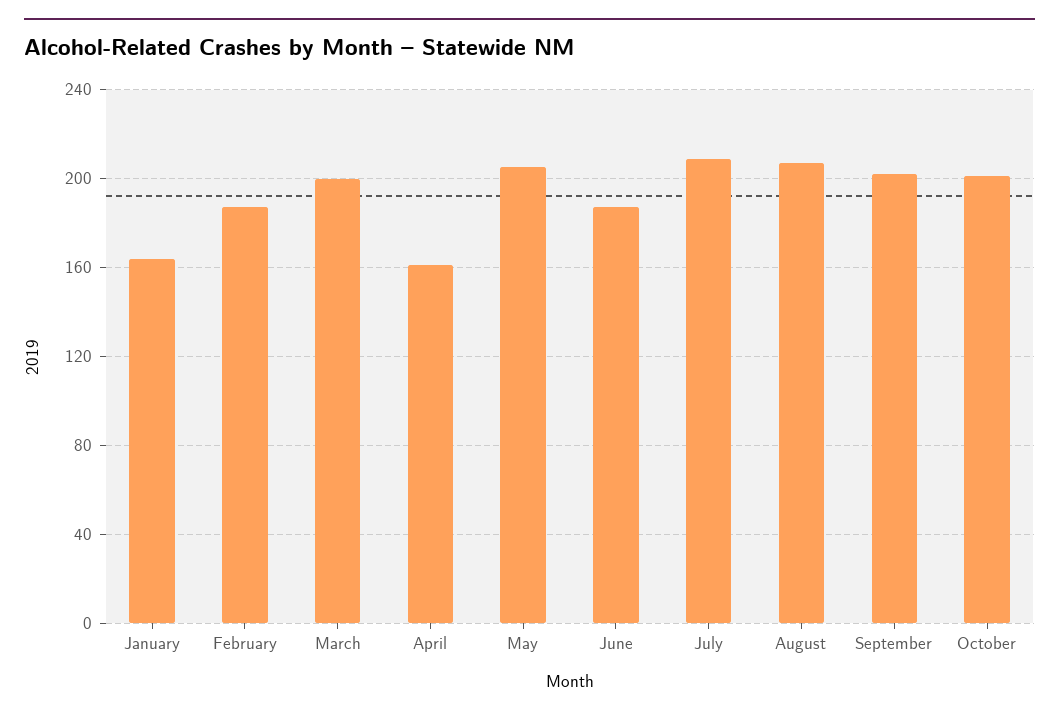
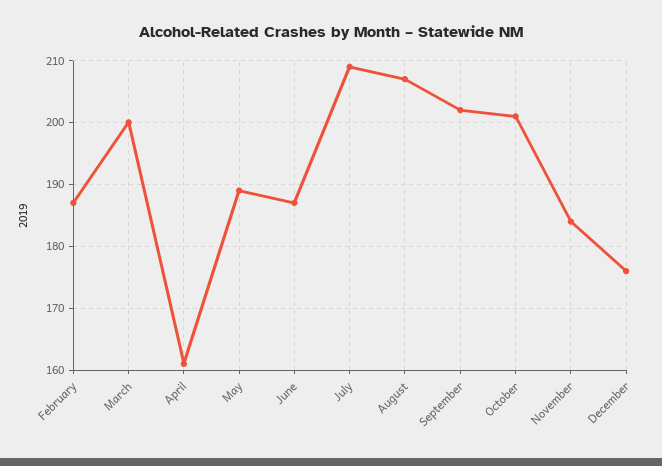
January: 165 -> none
May: 205 -> 189
November: none -> 184
December: none -> 176

